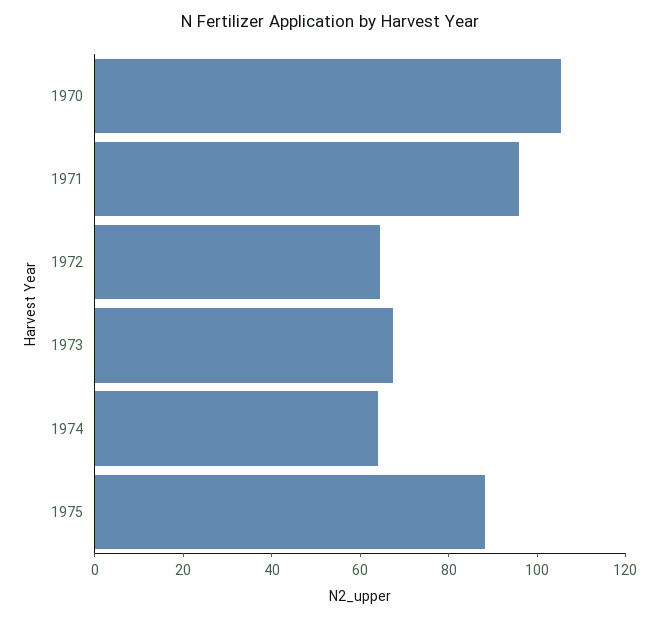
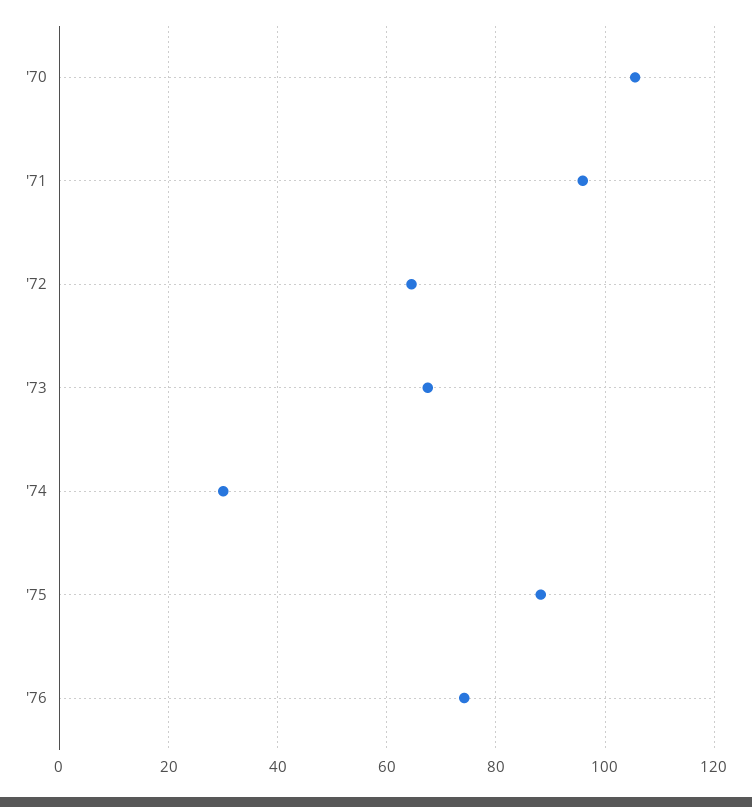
1974: 65 -> 30
'76: none -> 74

